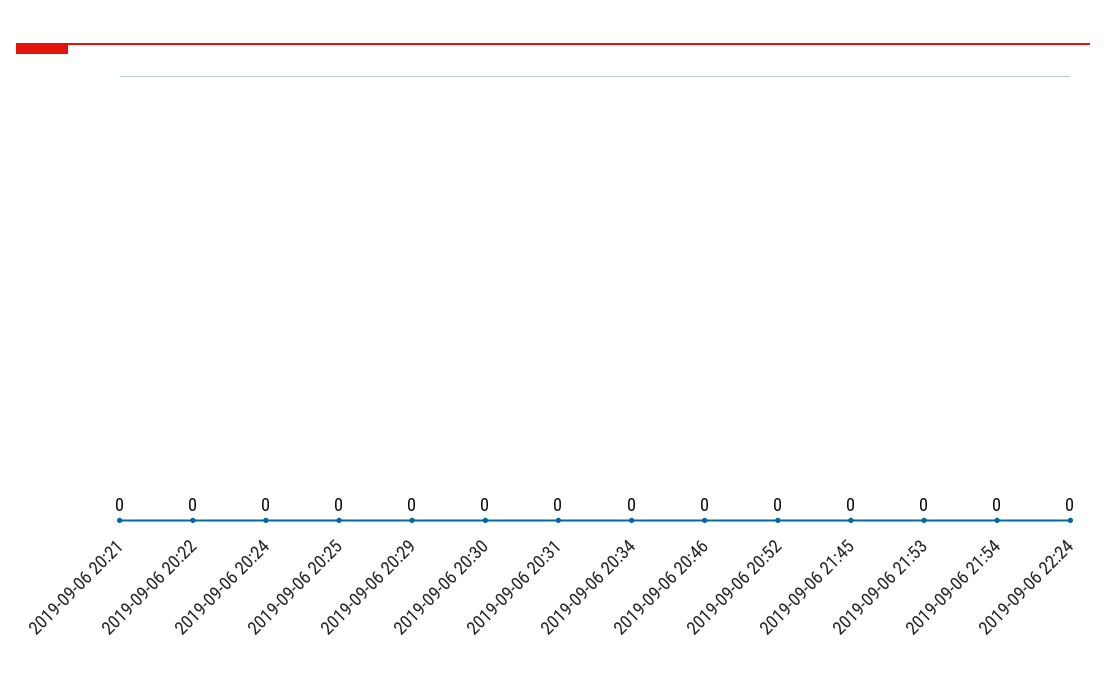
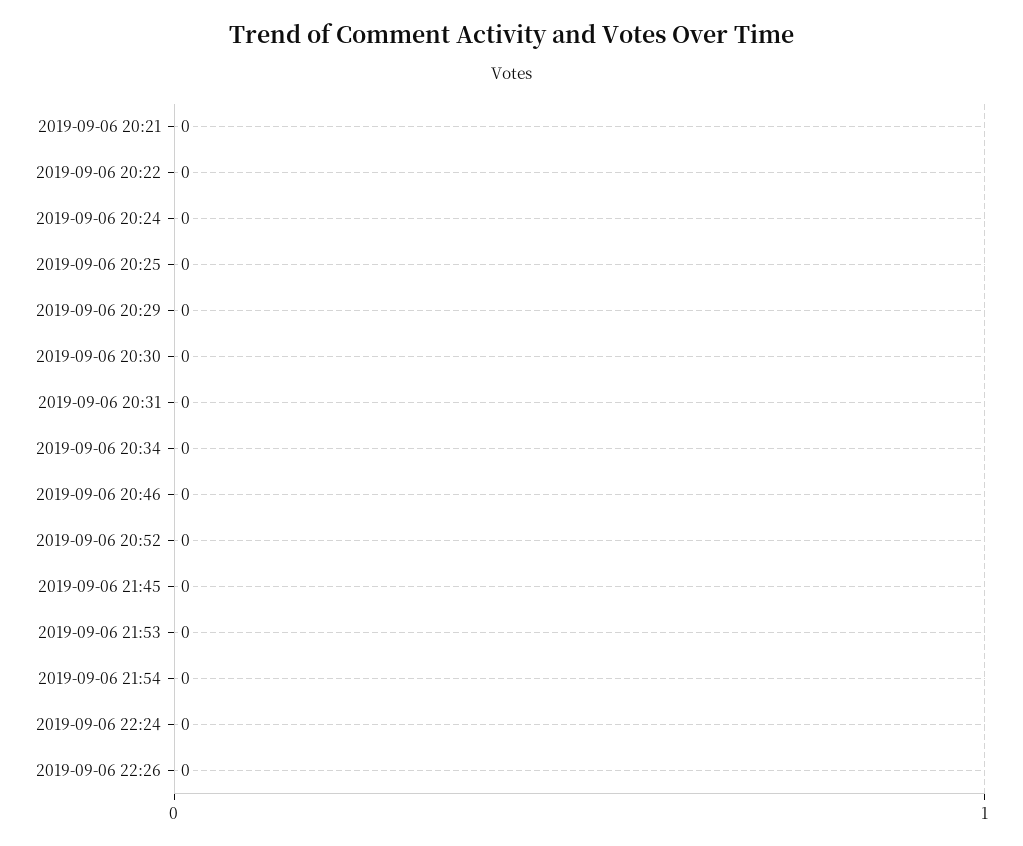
2019-09-06 22:26: none -> 0

